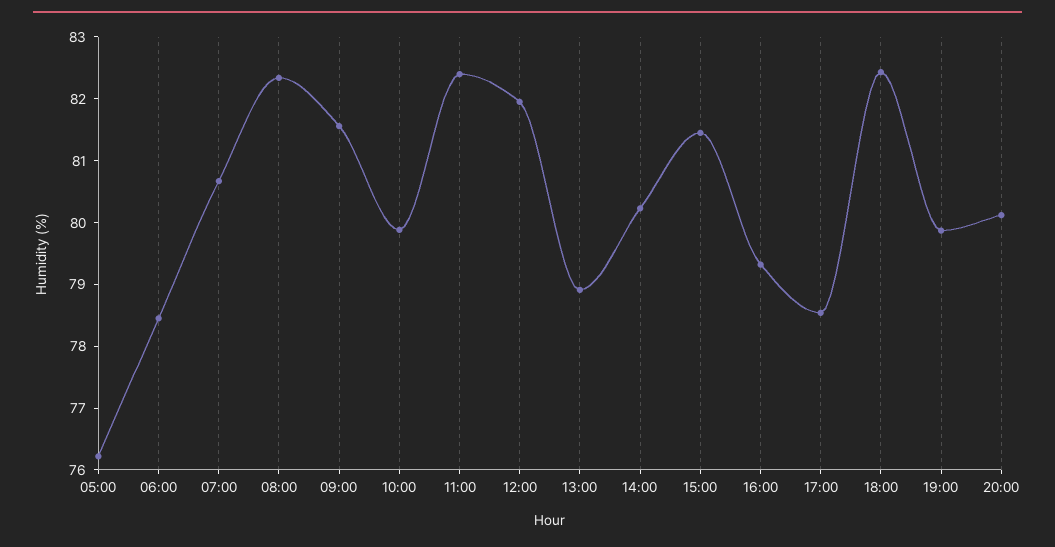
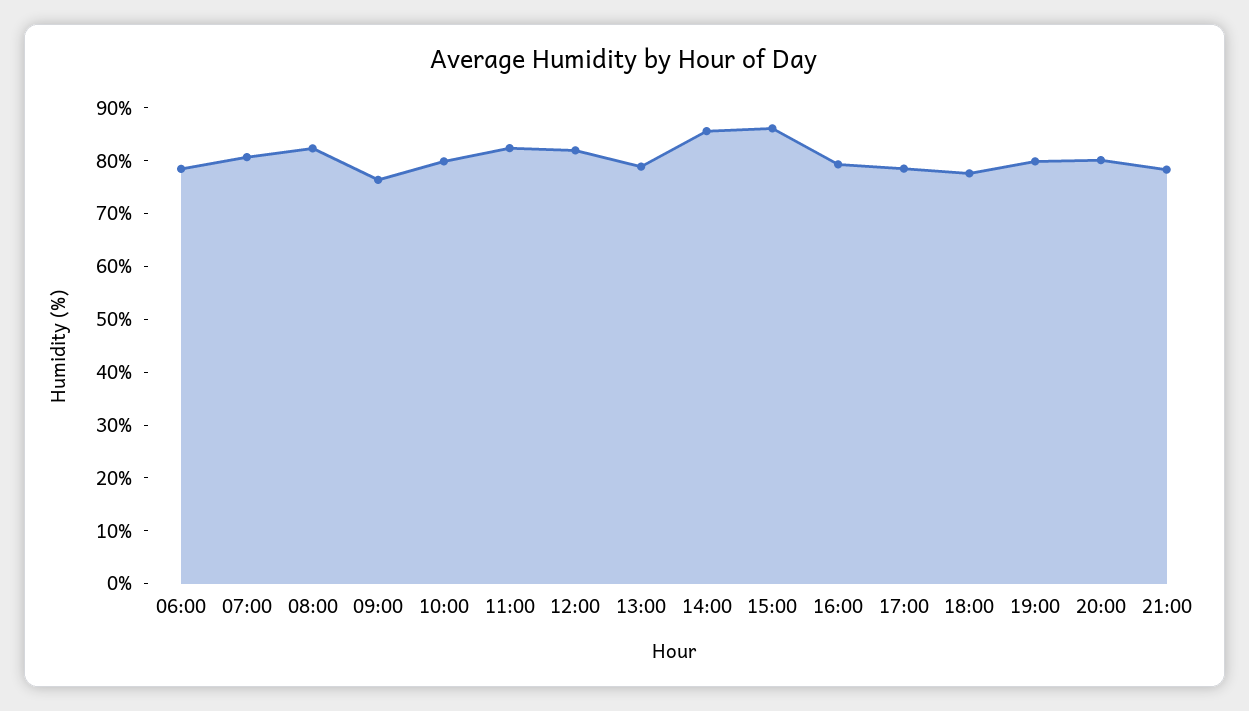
05:00: 76.2 -> none
09:00: 81.6 -> 76
14:00: 80.2 -> 86
15:00: 81.4 -> 86
18:00: 82.4 -> 78
21:00: none -> 78

